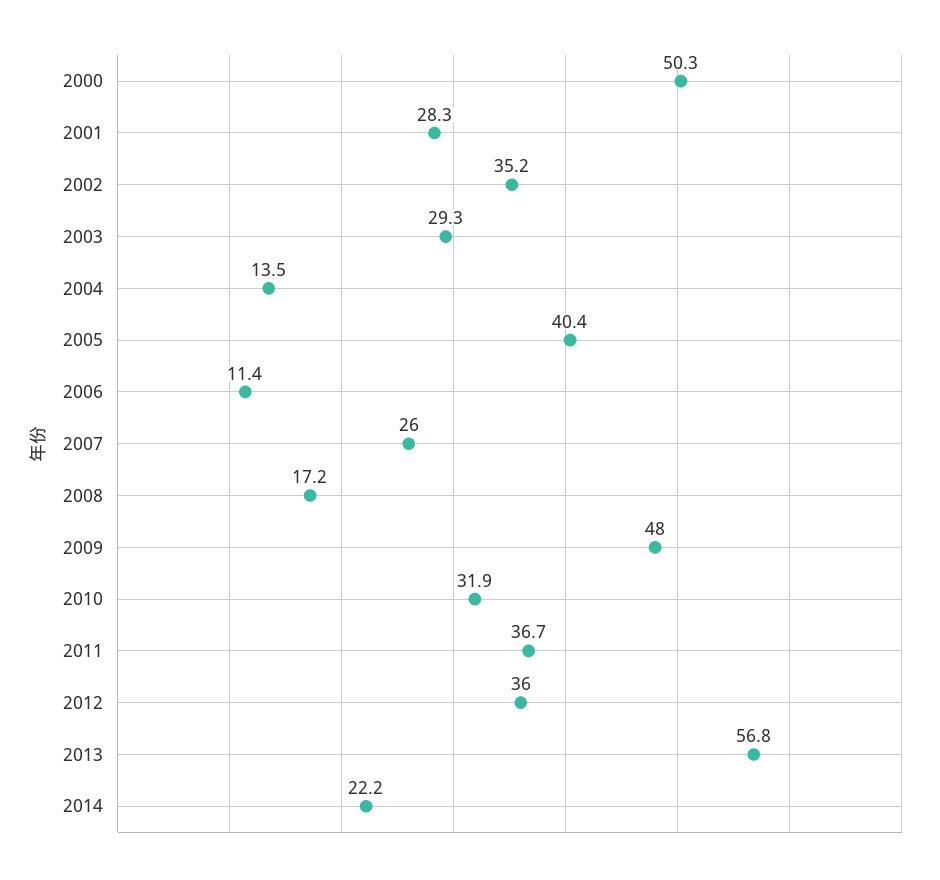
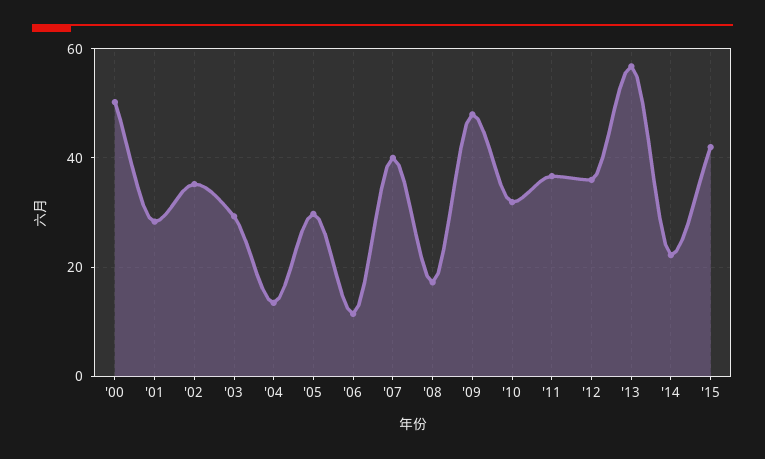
2005: 40.4 -> 30
2007: 26 -> 40
'15: none -> 42

